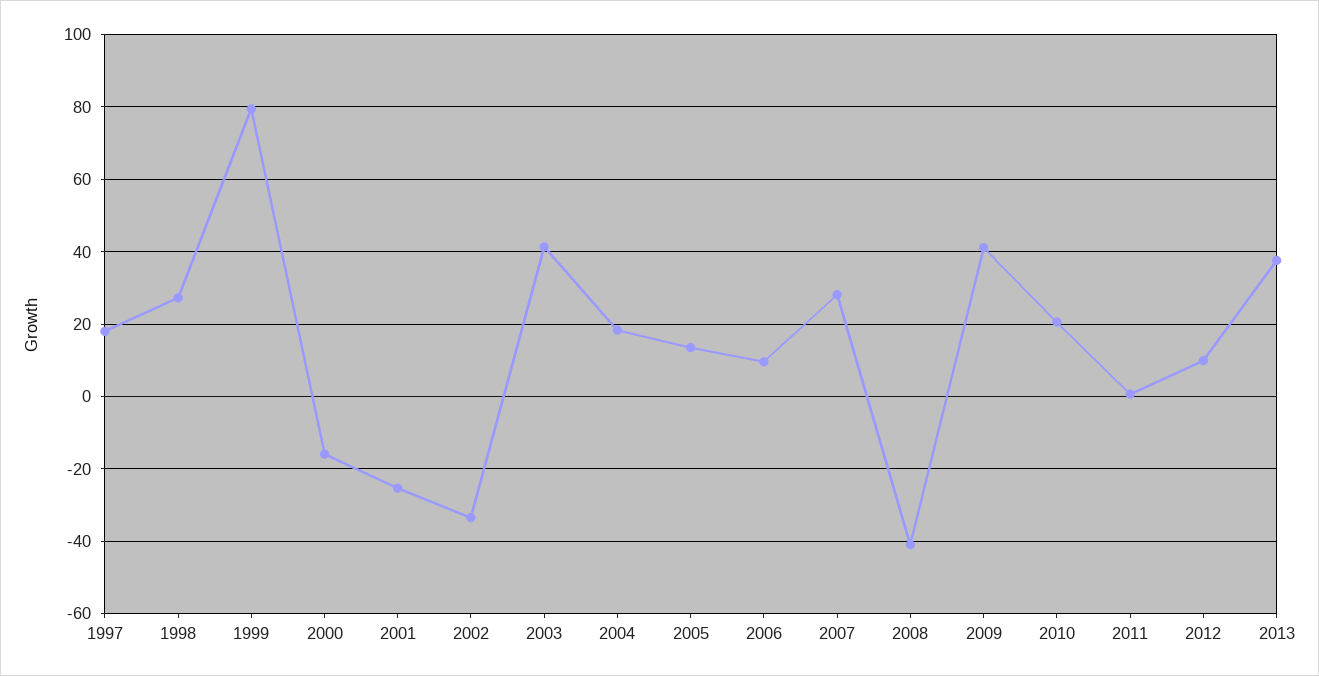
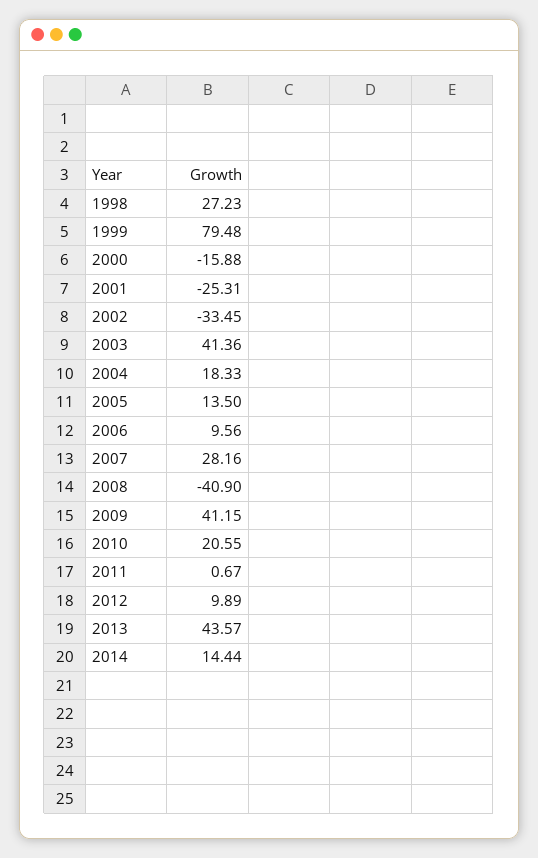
1997: 18 -> none
2013: 38 -> 43.57
2014: none -> 14.44

